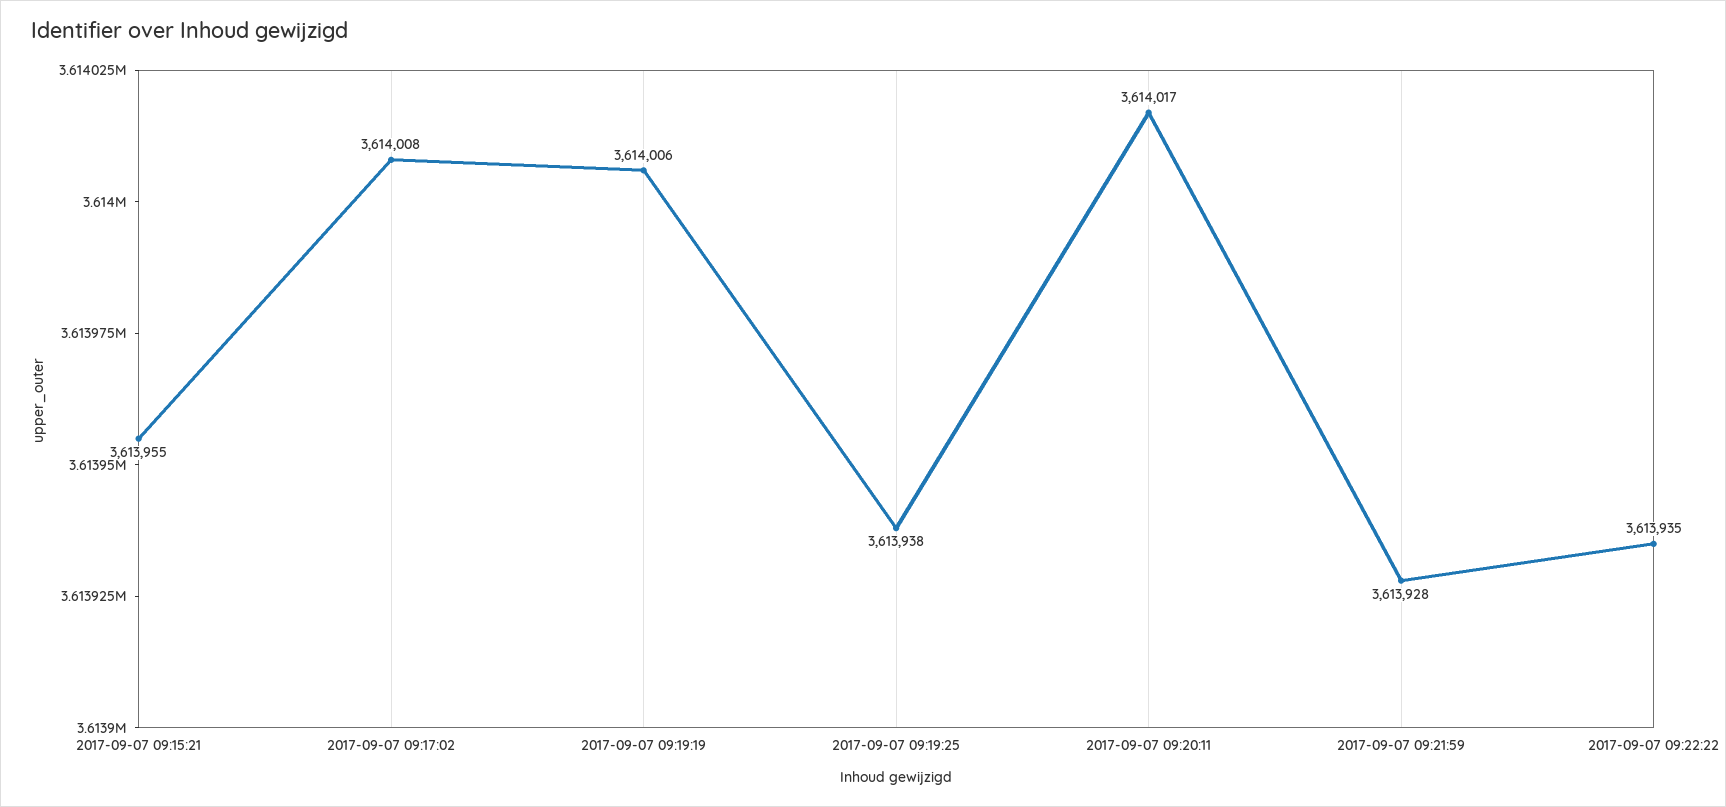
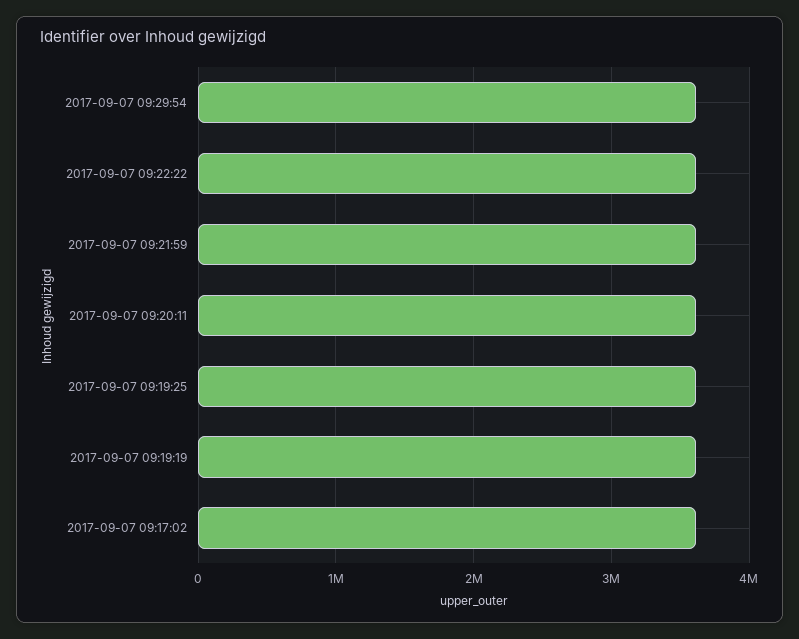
2017-09-07 09:15:21: 3613955 -> none
2017-09-07 09:29:54: none -> 3600000

